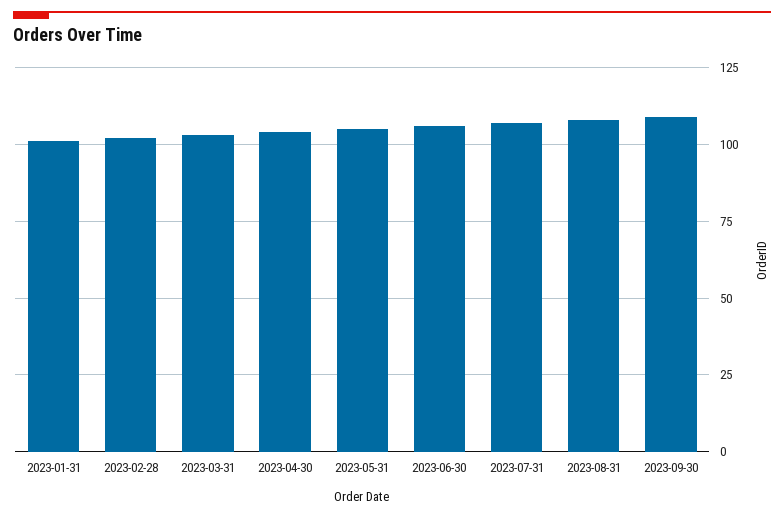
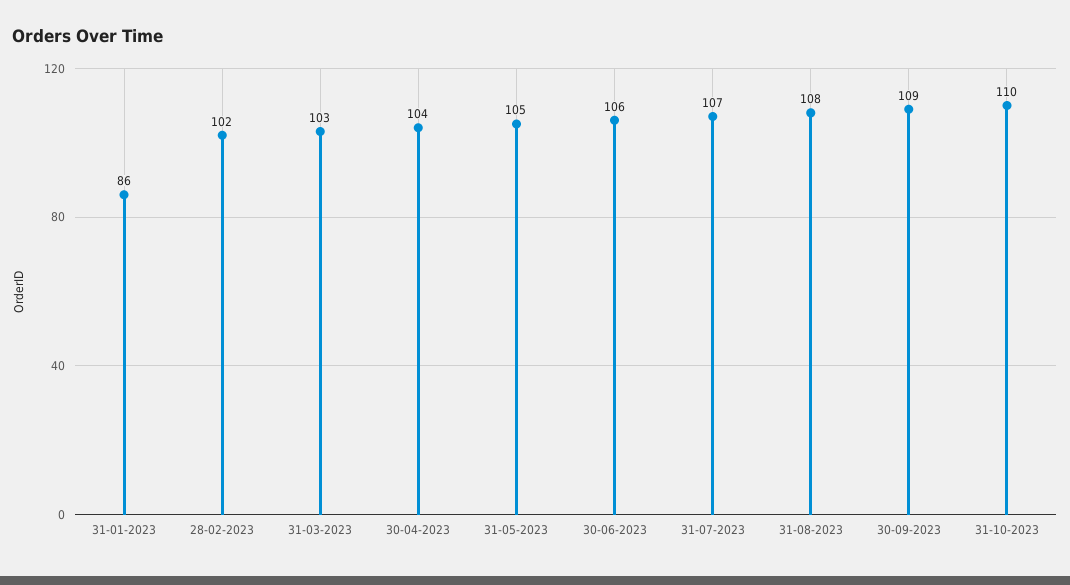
2023-01-31: 100 -> 86
31-10-2023: none -> 110

